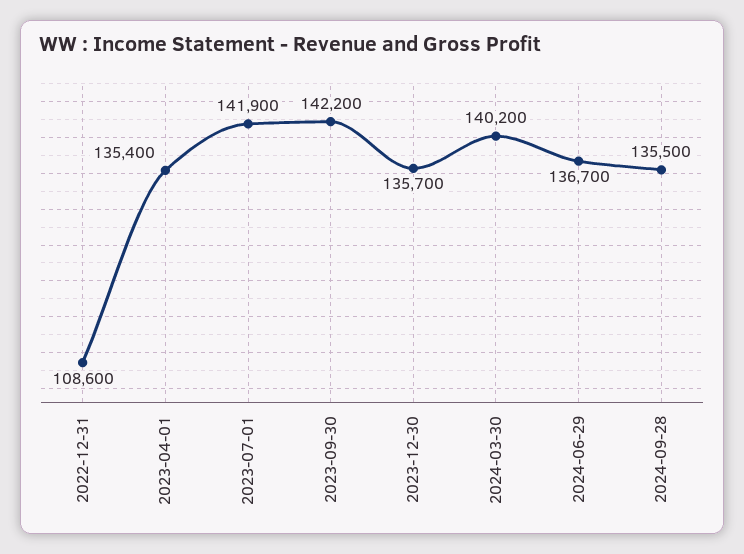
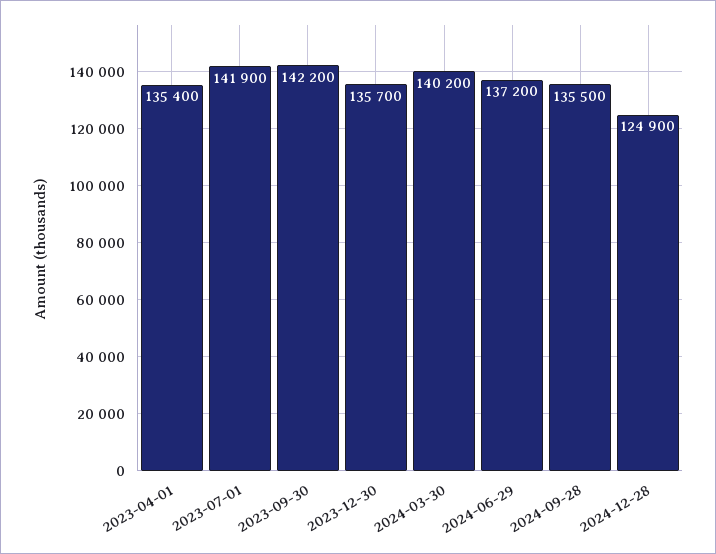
2022-12-31: 108600 -> none
2024-06-29: 136700 -> 137200
2024-12-28: none -> 124900

